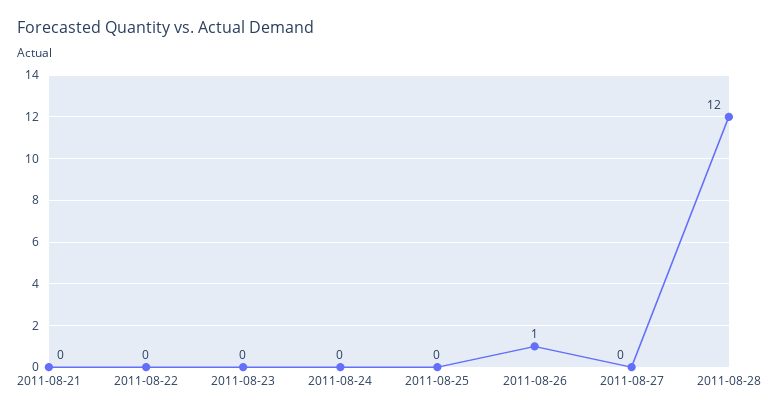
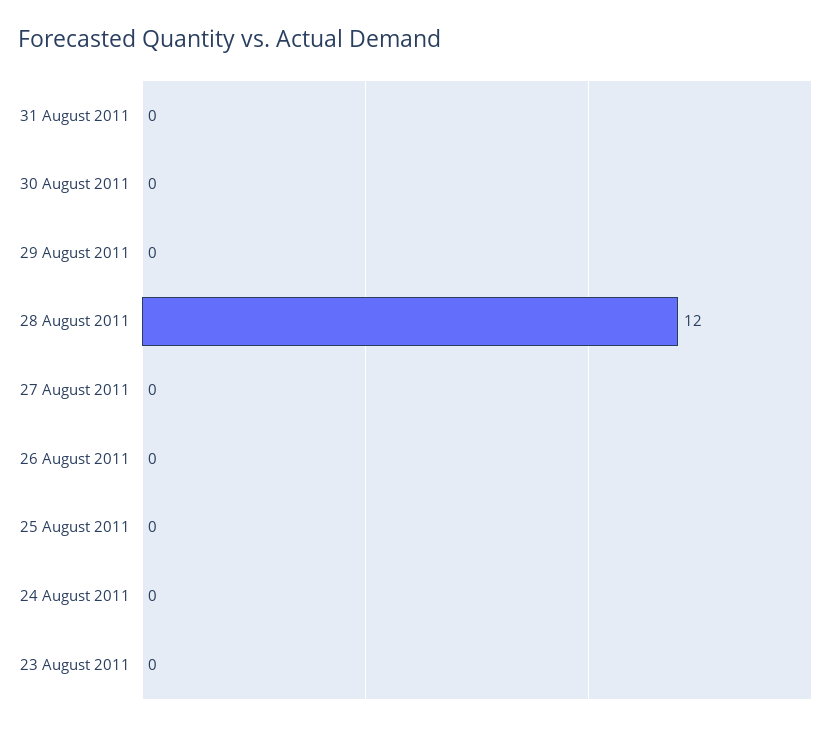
2011-08-21: 0 -> none
2011-08-22: 0 -> none
2011-08-26: 1 -> 0
31 August 2011: none -> 0
30 August 2011: none -> 0
29 August 2011: none -> 0

